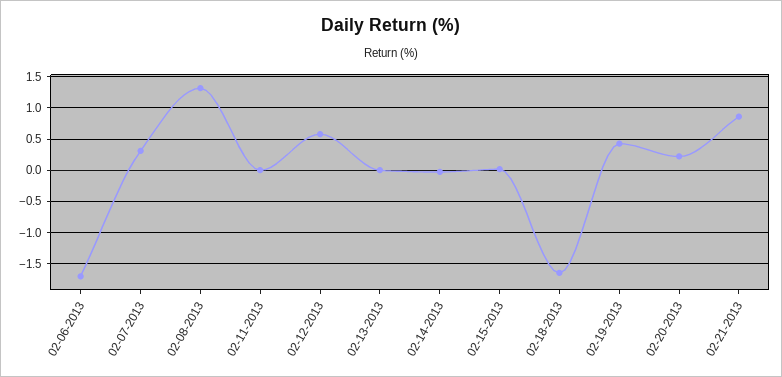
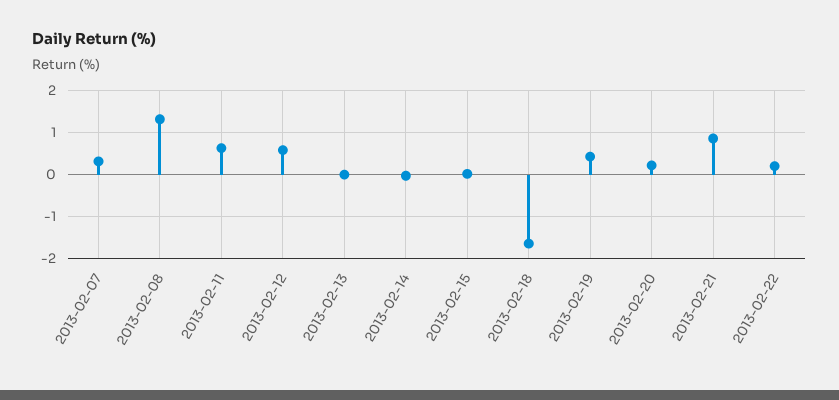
02-06-2013: -1.7 -> none
02-11-2013: 0 -> 0.6
2013-02-22: none -> 0.2

